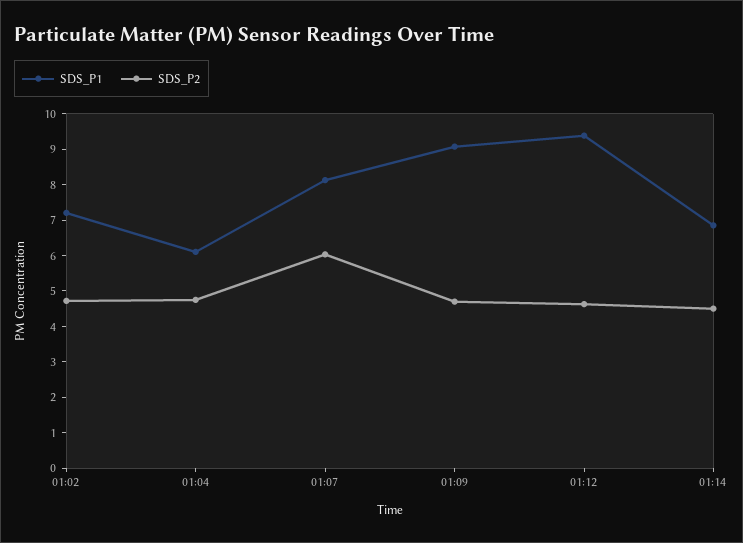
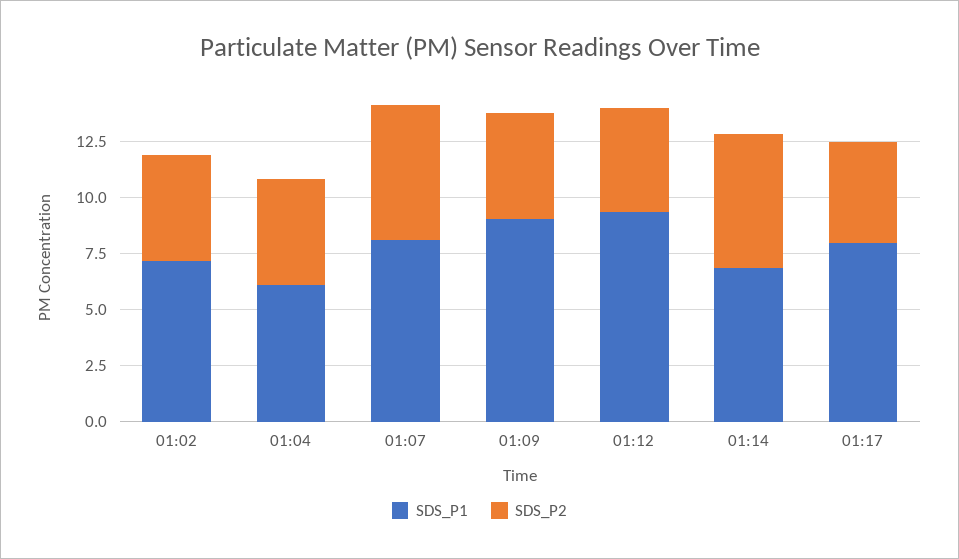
SDS_P2, 01:14: 4.5 -> 6
SDS_P1, 01:17: none -> 8
SDS_P2, 01:17: none -> 4.5

